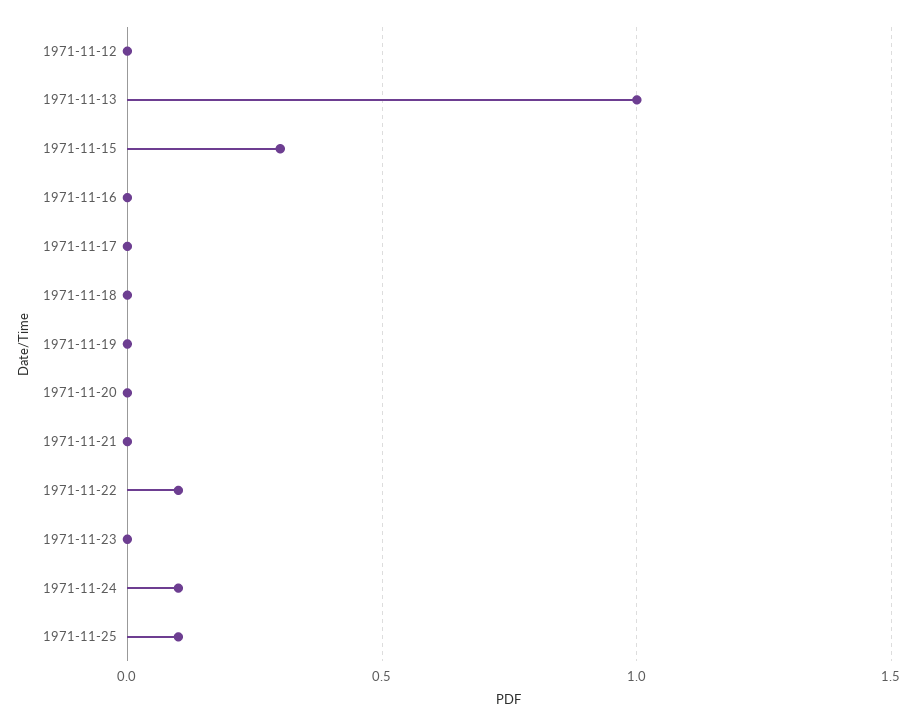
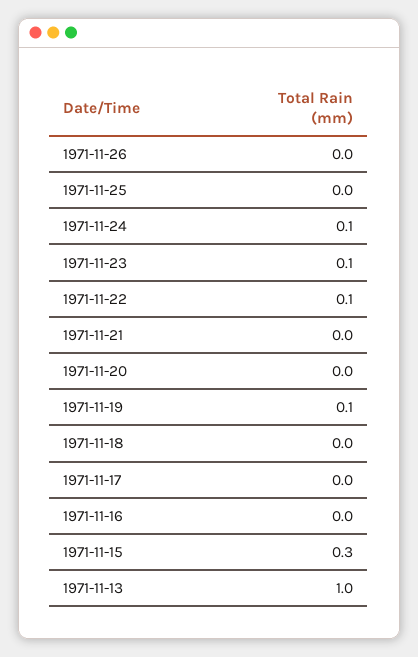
1971-11-12: 0 -> none
1971-11-19: 0 -> 0.1
1971-11-23: 0 -> 0.1
1971-11-25: 0.1 -> 0
1971-11-26: none -> 0

